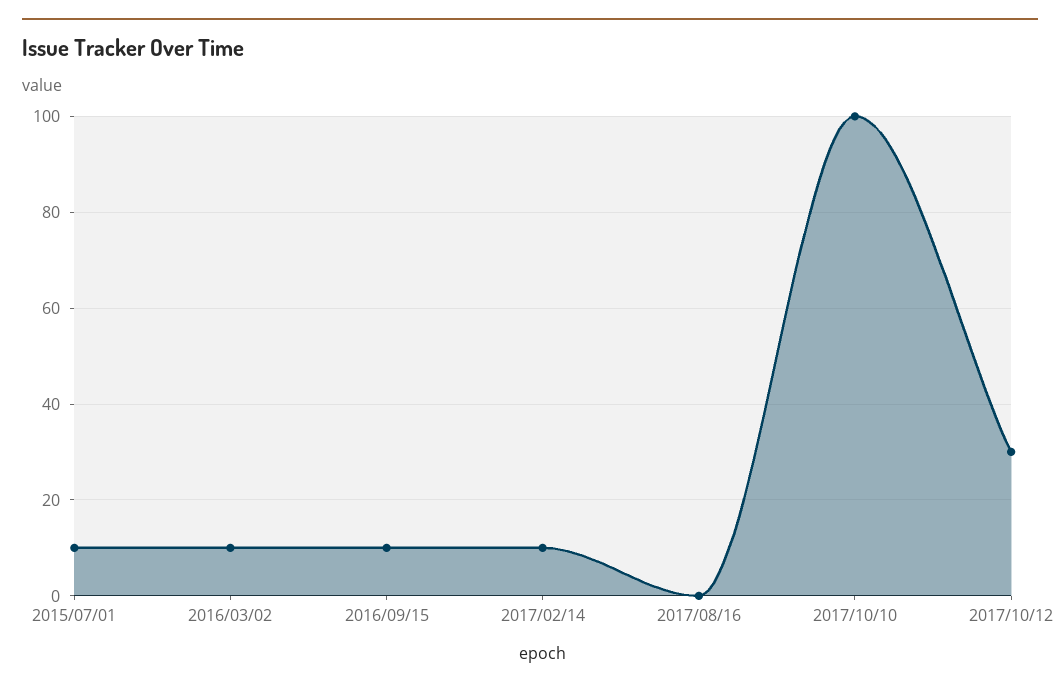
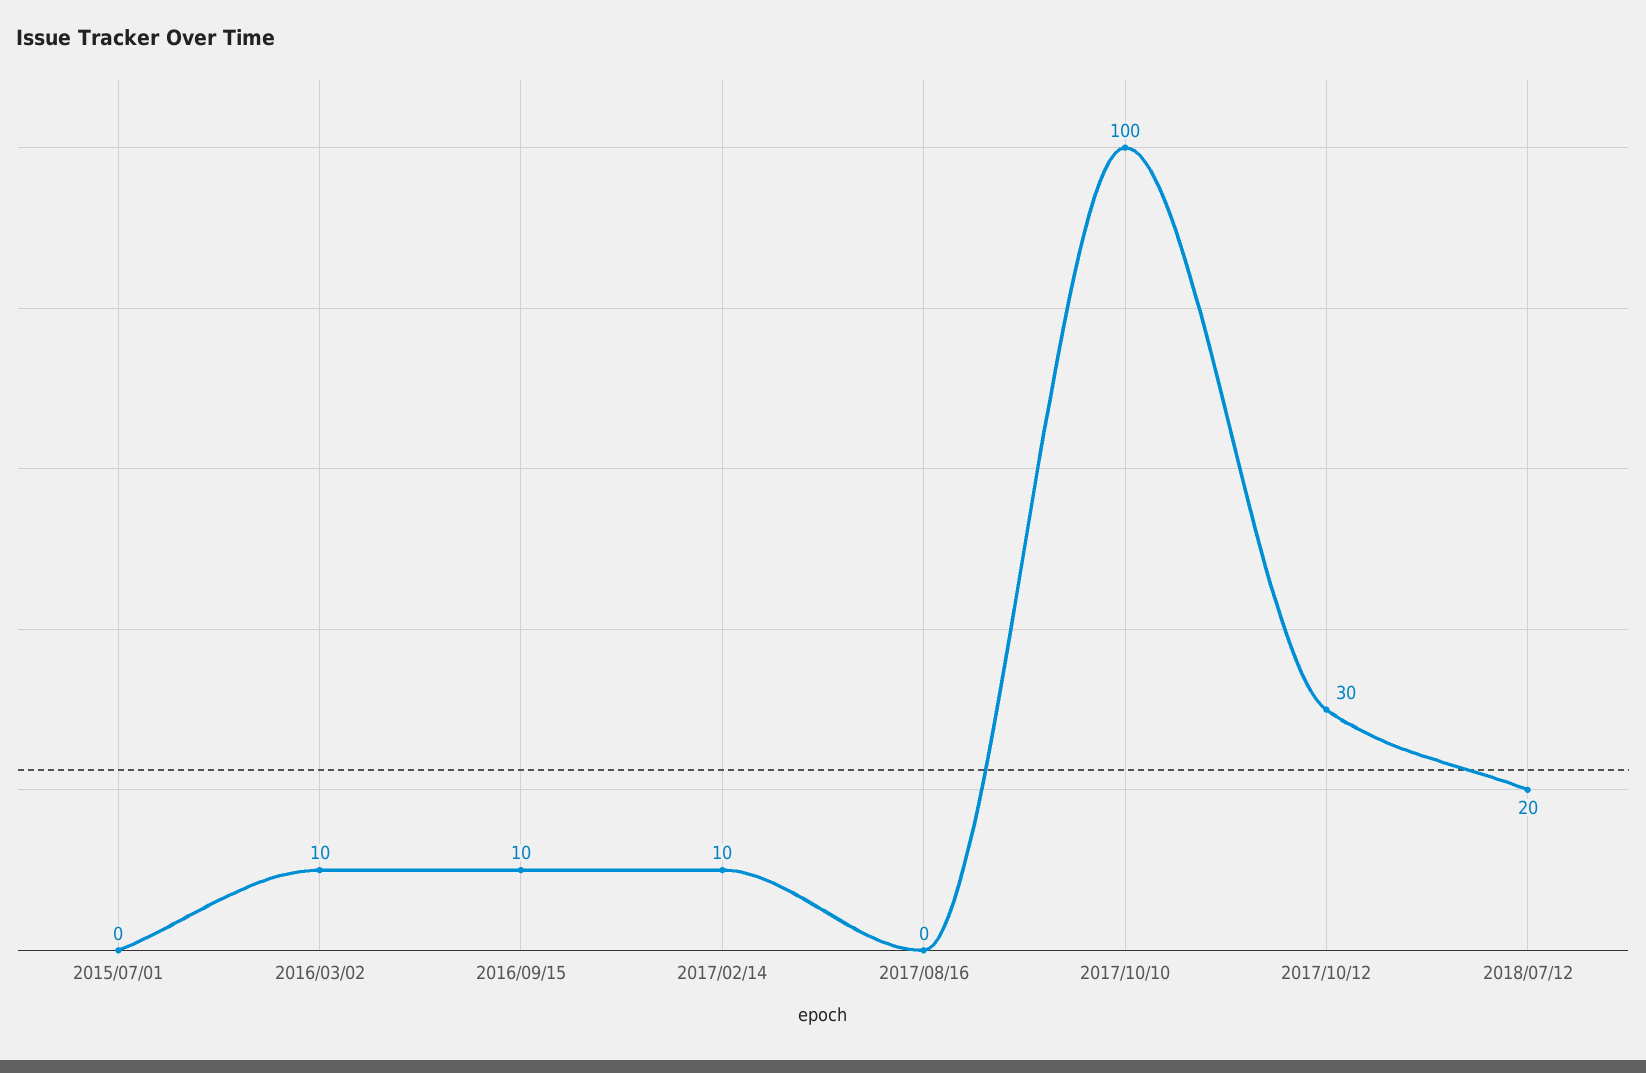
2015/07/01: 10 -> 0
2018/07/12: none -> 20

